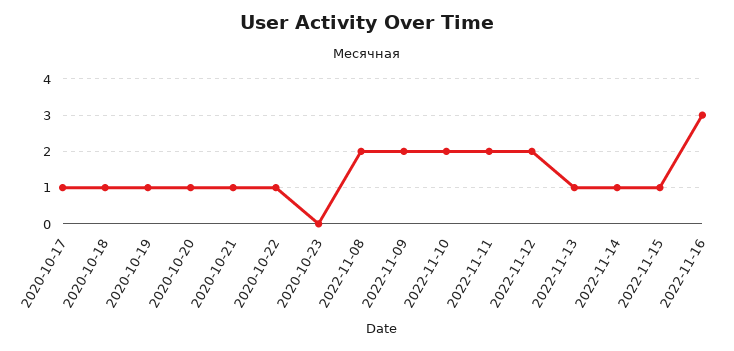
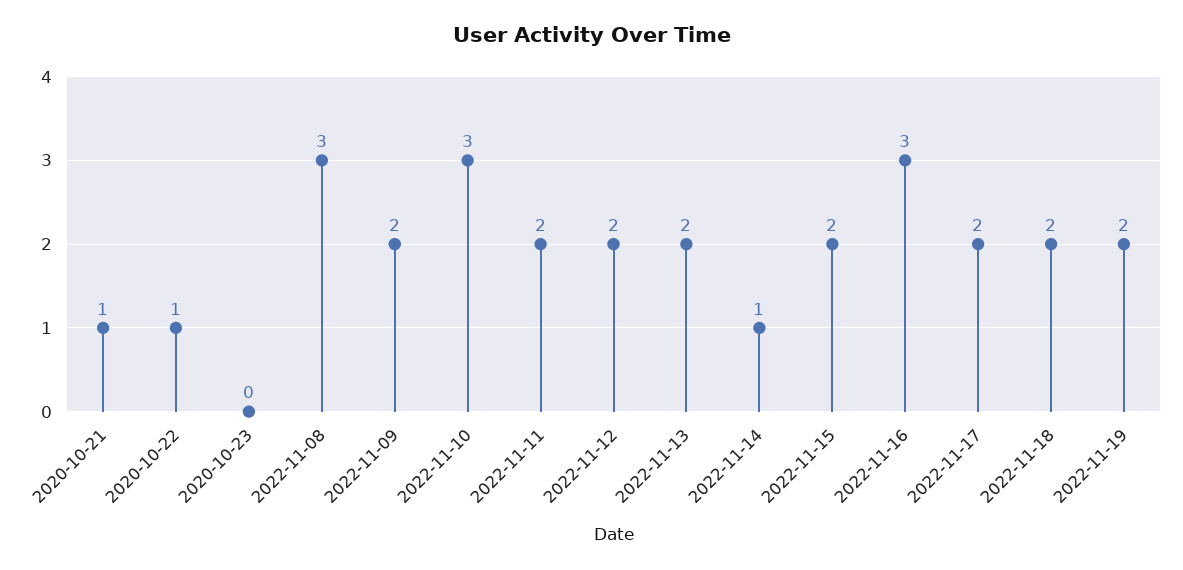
2020-10-17: 1 -> none
2020-10-18: 1 -> none
2020-10-19: 1 -> none
2020-10-20: 1 -> none
2022-11-08: 2 -> 3
2022-11-10: 2 -> 3
2022-11-13: 1 -> 2
2022-11-15: 1 -> 2
2022-11-17: none -> 2
2022-11-18: none -> 2
2022-11-19: none -> 2

